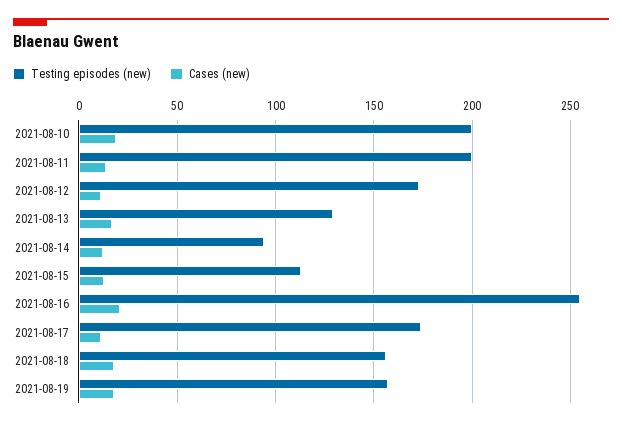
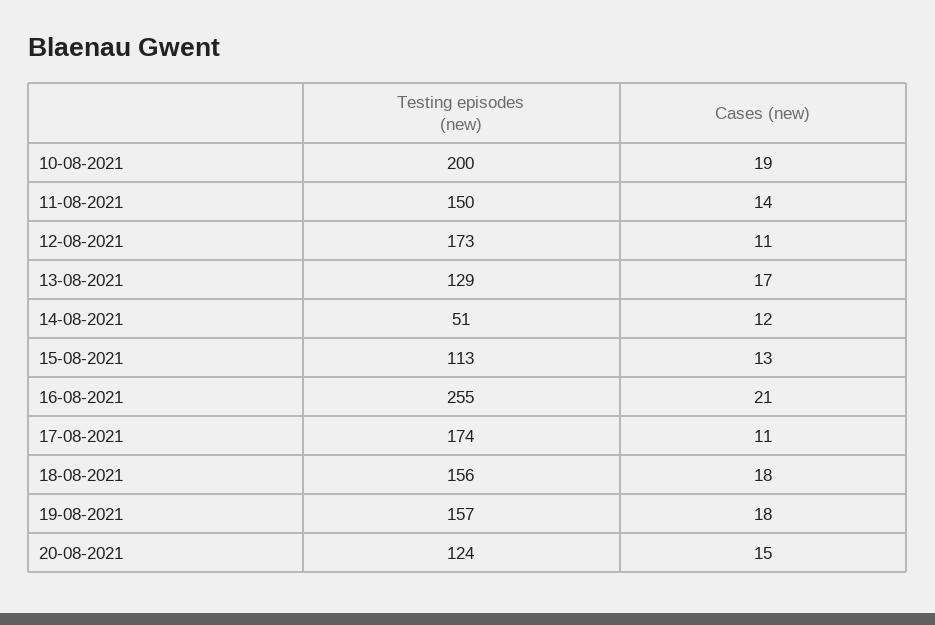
Testing episodes (new), 2021-08-11: 200 -> 150
Testing episodes (new), 2021-08-14: 95 -> 51
Testing episodes (new), 20-08-2021: none -> 124
Cases (new), 20-08-2021: none -> 15

